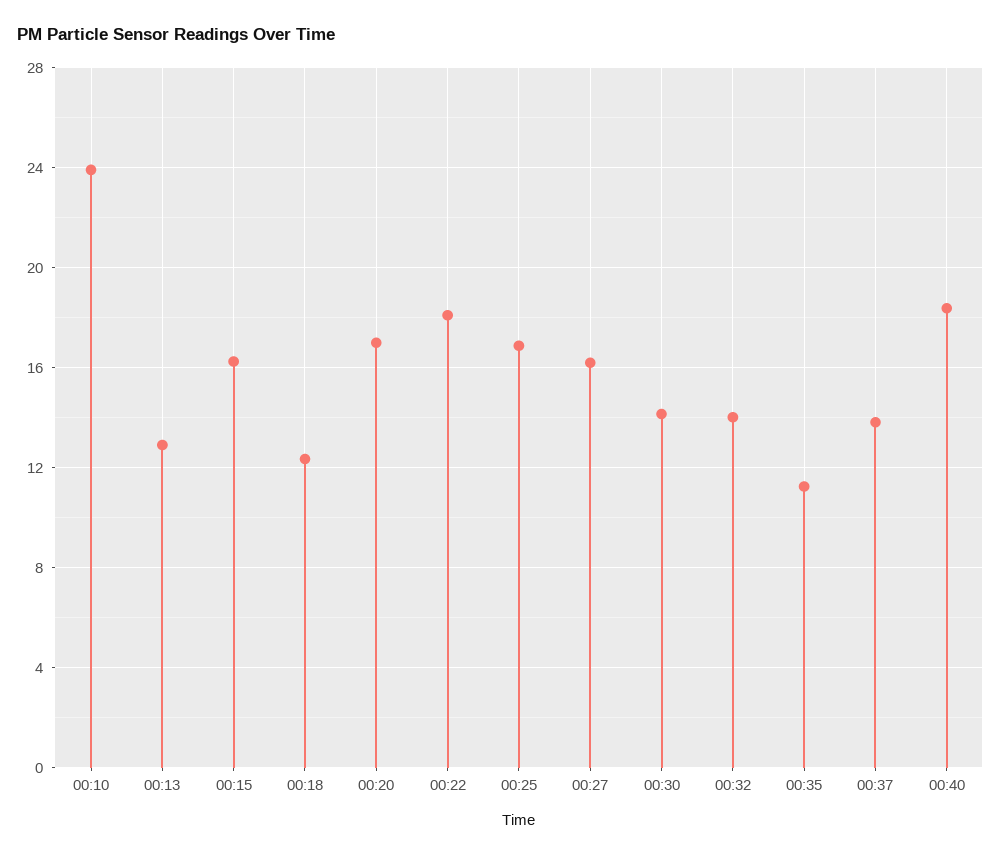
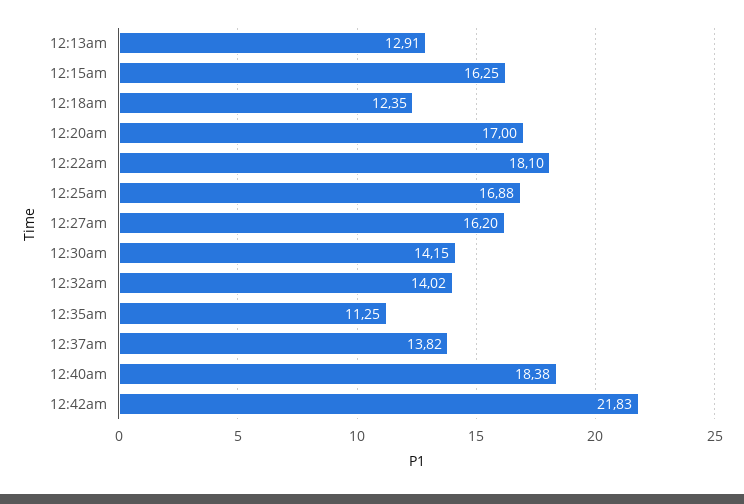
00:10: 24 -> none
12:42am: none -> 21.83

